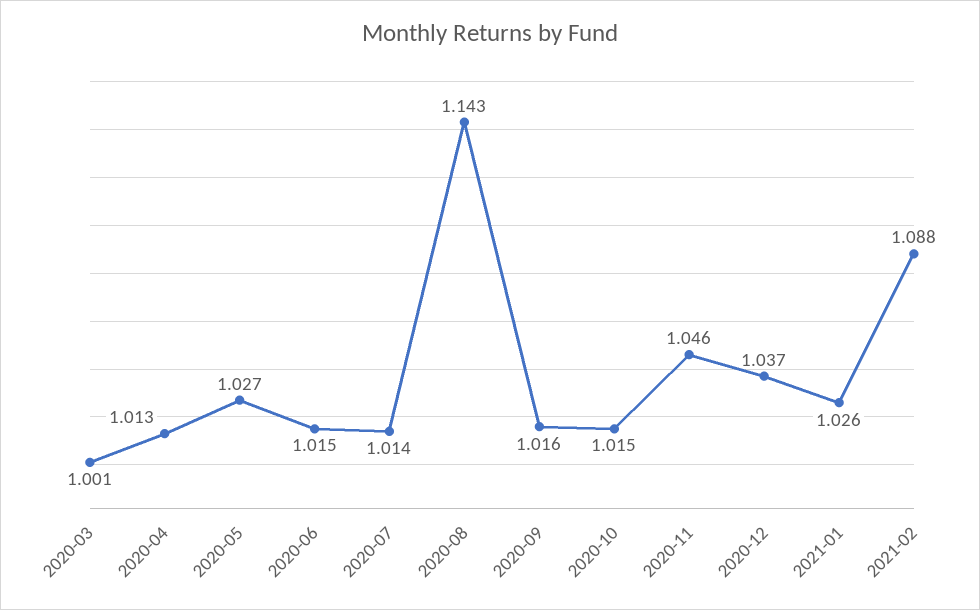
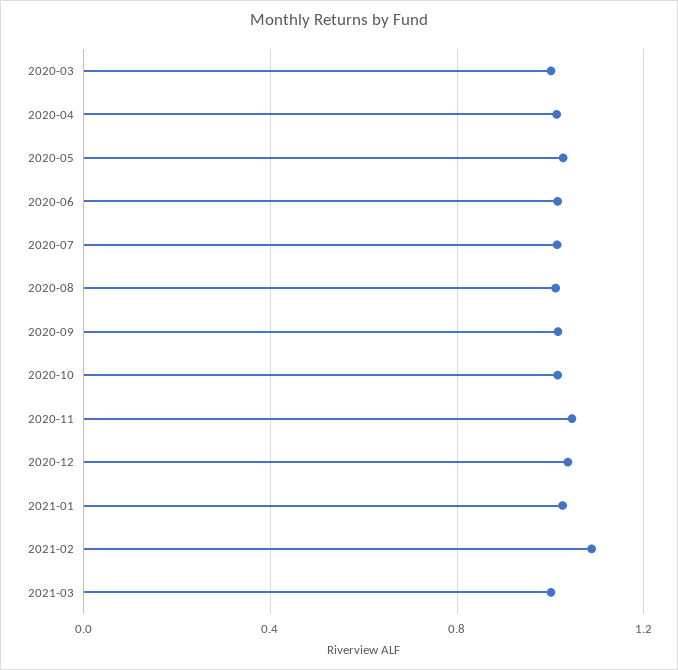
2020-08: 1.143 -> 1
2021-03: none -> 1

